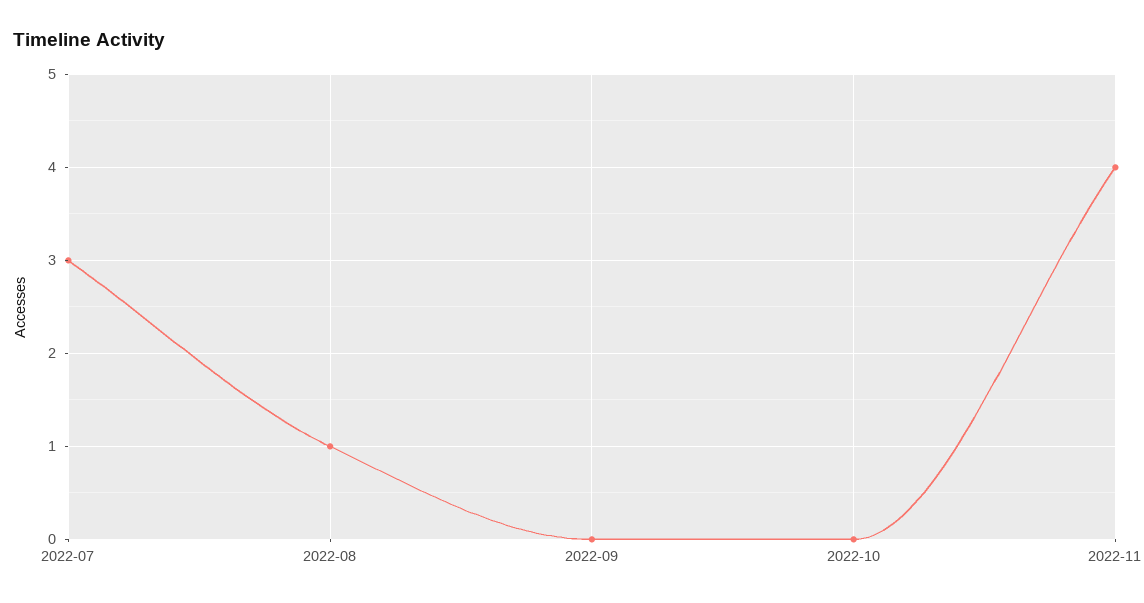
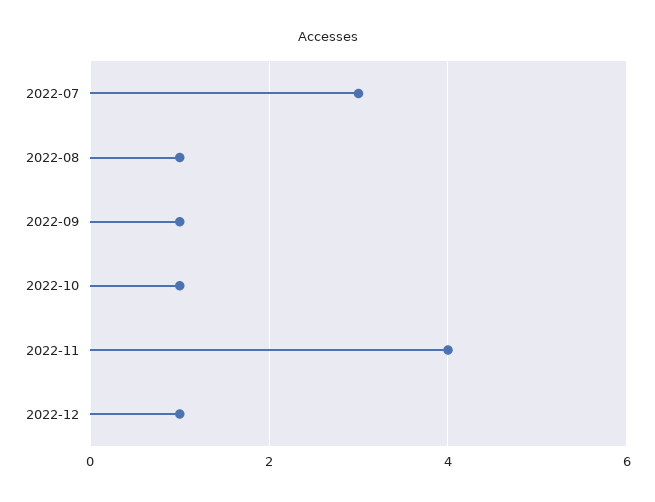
2022-09: 0 -> 1
2022-10: 0 -> 1
2022-12: none -> 1

